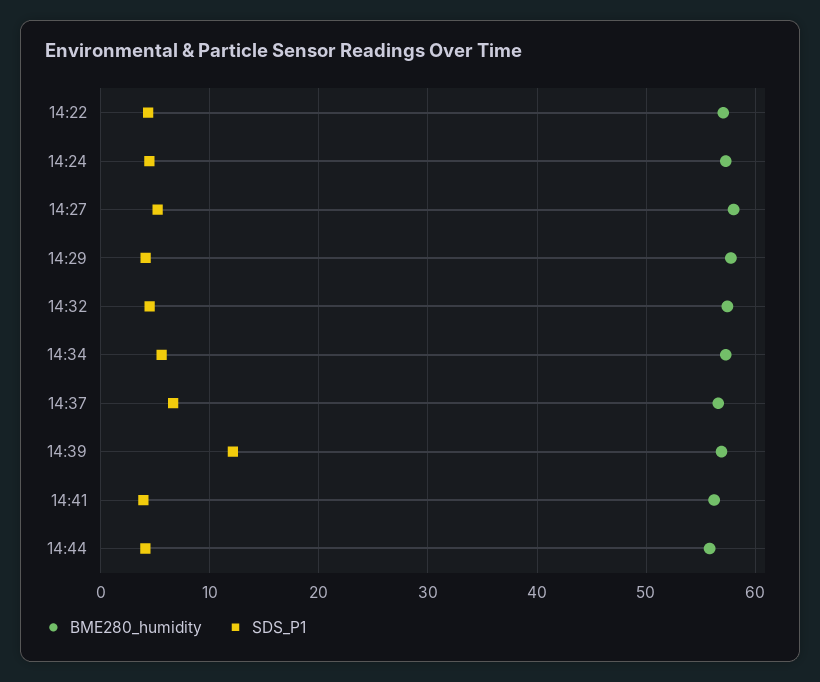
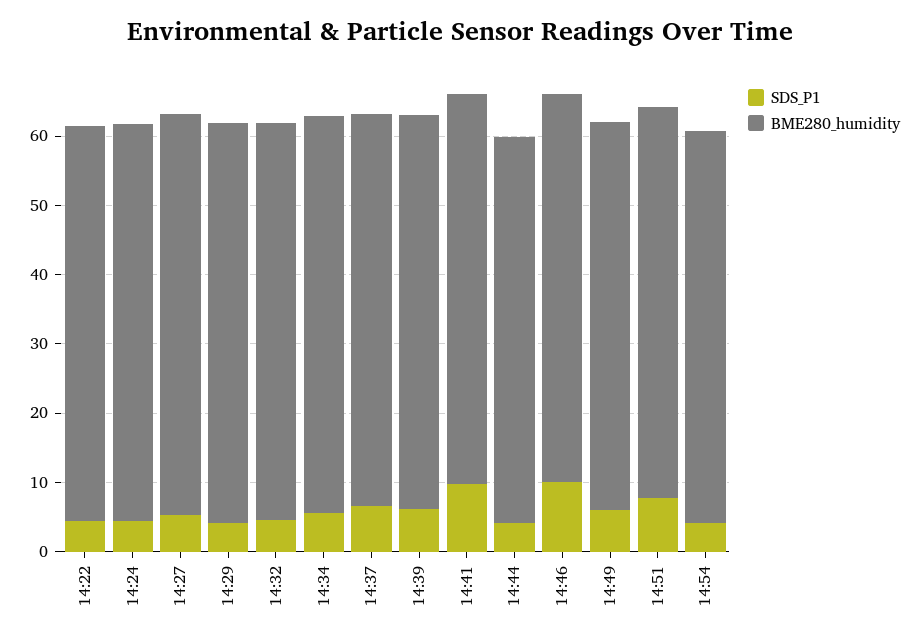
SDS_P1, 14:39: 12 -> 6
SDS_P1, 14:41: 4 -> 10
SDS_P1, 14:46: none -> 10
BME280_humidity, 14:46: none -> 56
SDS_P1, 14:49: none -> 6
BME280_humidity, 14:49: none -> 56
SDS_P1, 14:51: none -> 8
BME280_humidity, 14:51: none -> 56
SDS_P1, 14:54: none -> 4
BME280_humidity, 14:54: none -> 56

